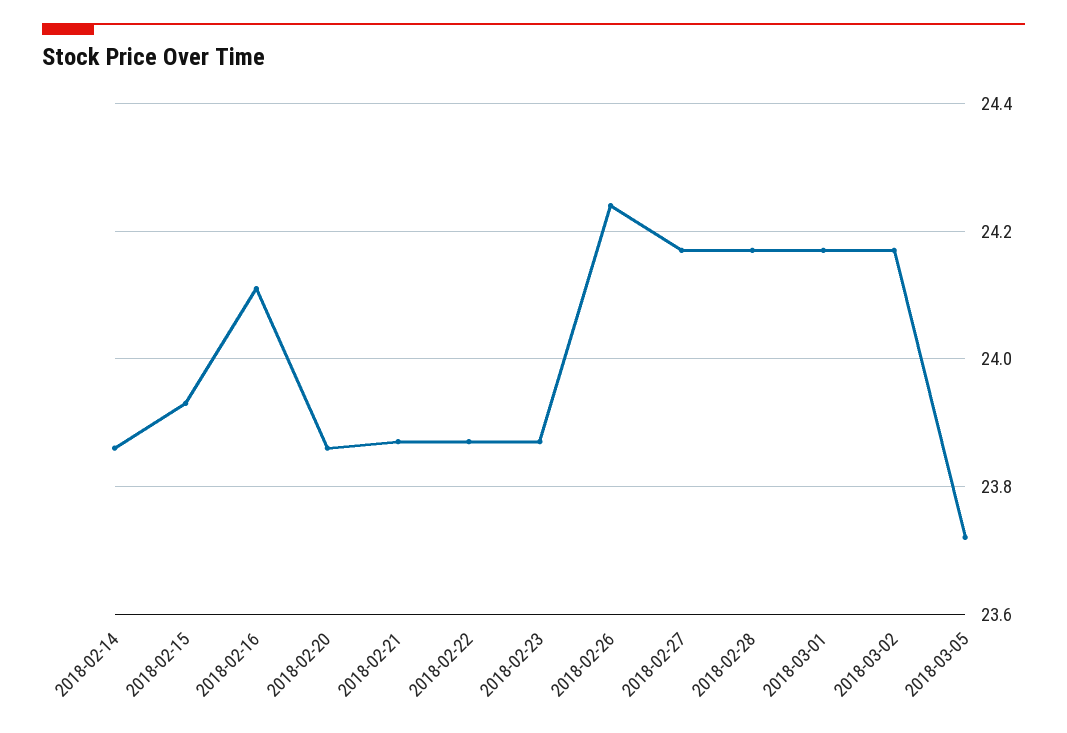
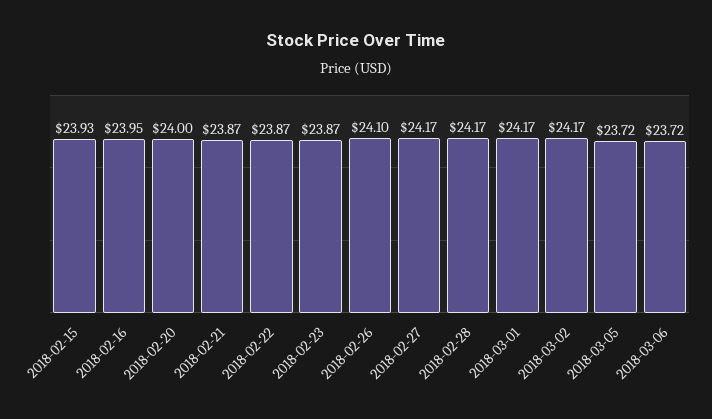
2018-02-14: 23.85 -> none
2018-02-16: 24.1 -> 23.95
2018-02-20: 23.85 -> 24
2018-02-26: 24.25 -> 24.1
2018-03-06: none -> 23.72

